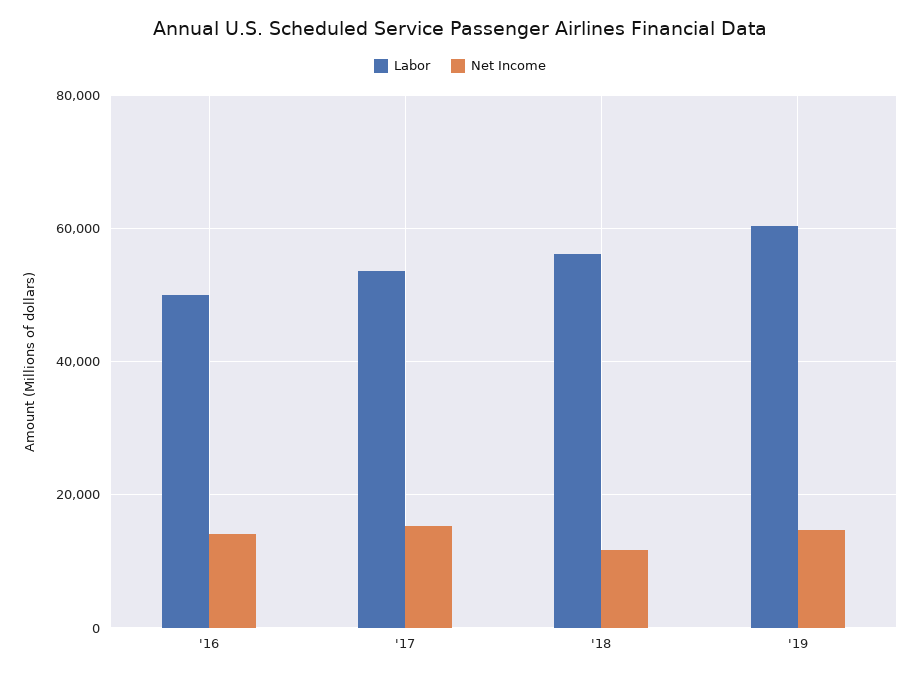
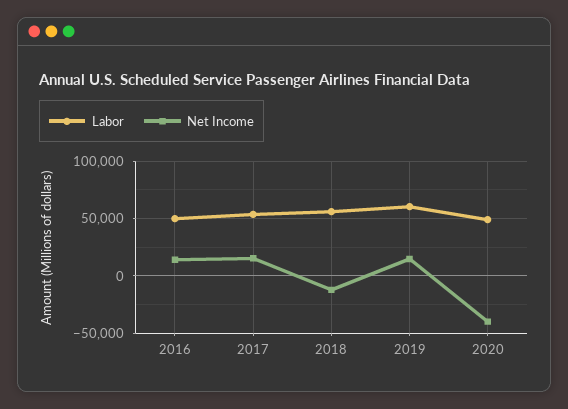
Net Income, '18: 12000 -> -10000
Labor, 2020: none -> 50000
Net Income, 2020: none -> -40000

